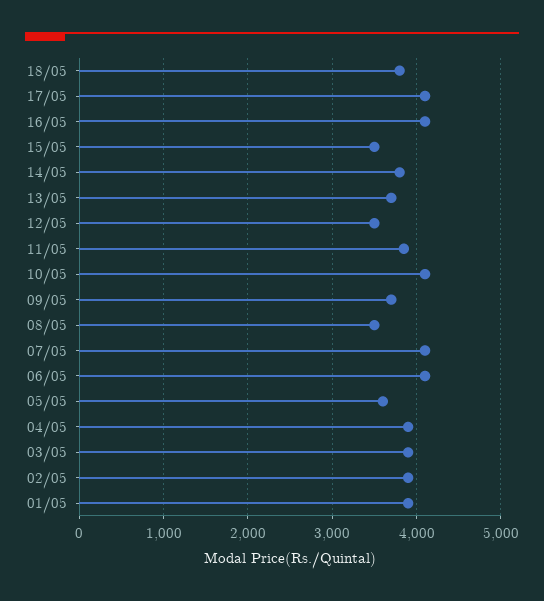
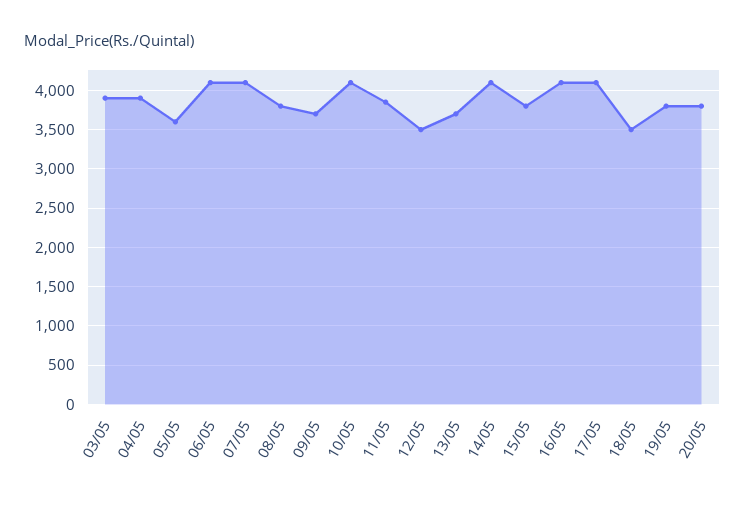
18/05: 3800 -> 3500
15/05: 3500 -> 3800
14/05: 3800 -> 4100
08/05: 3500 -> 3800
02/05: 3900 -> none
01/05: 3900 -> none
19/05: none -> 3800
20/05: none -> 3800

